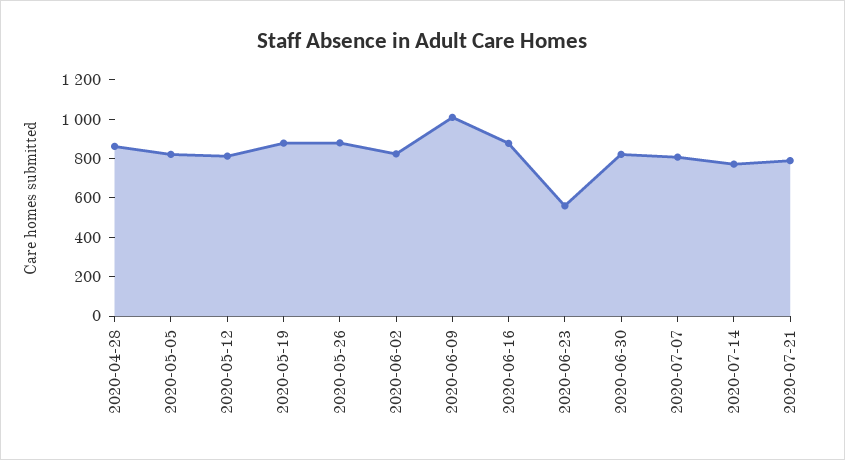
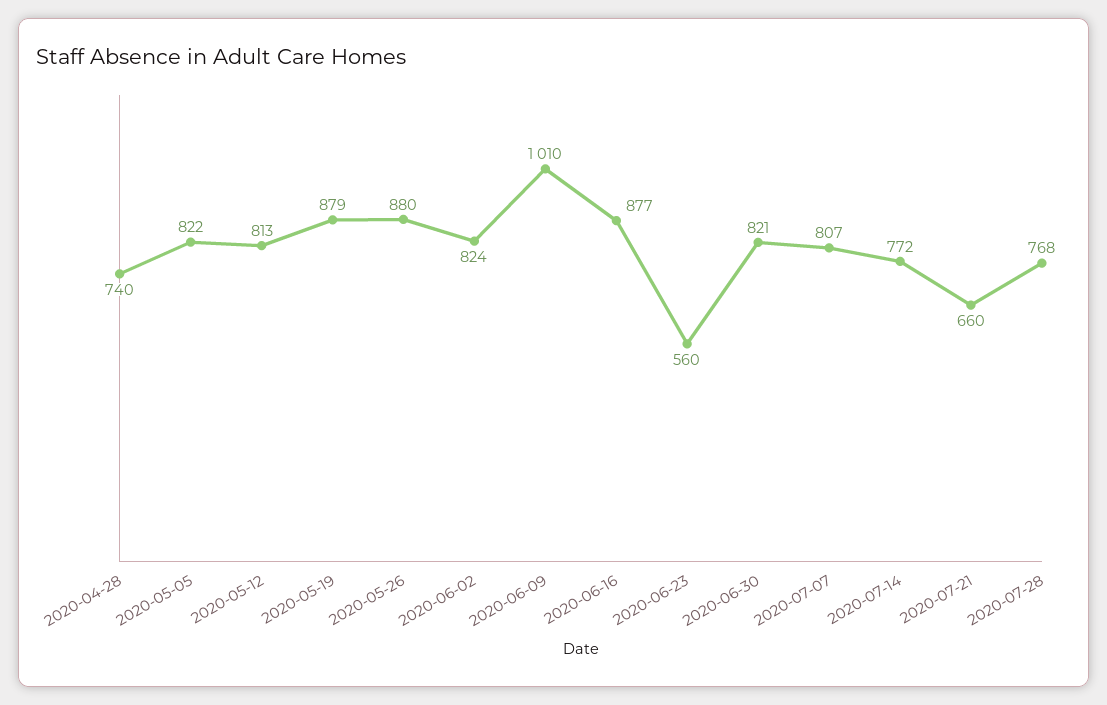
2020-04-28: 850 -> 740
2020-07-21: 800 -> 660
2020-07-28: none -> 768

